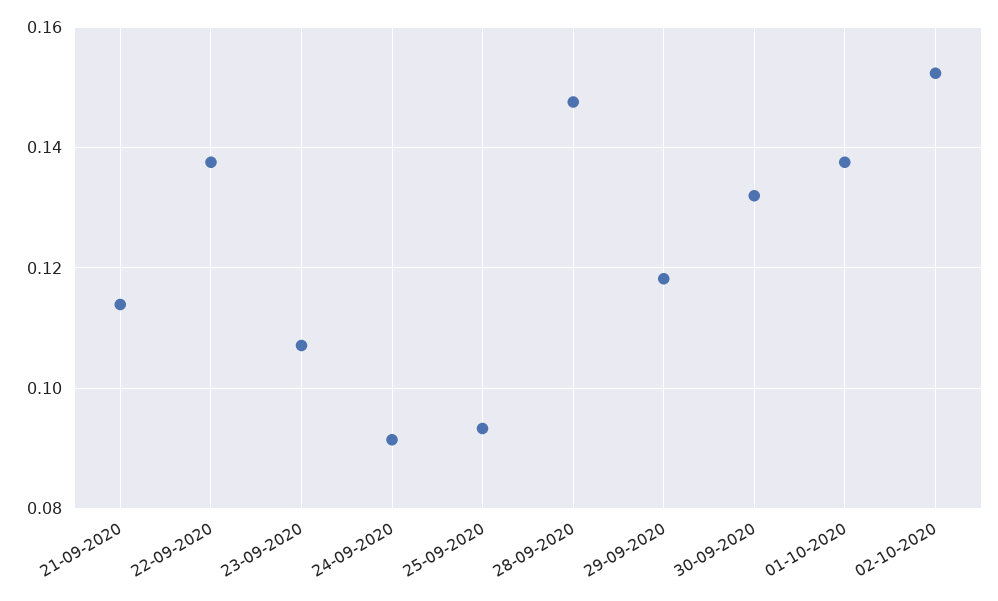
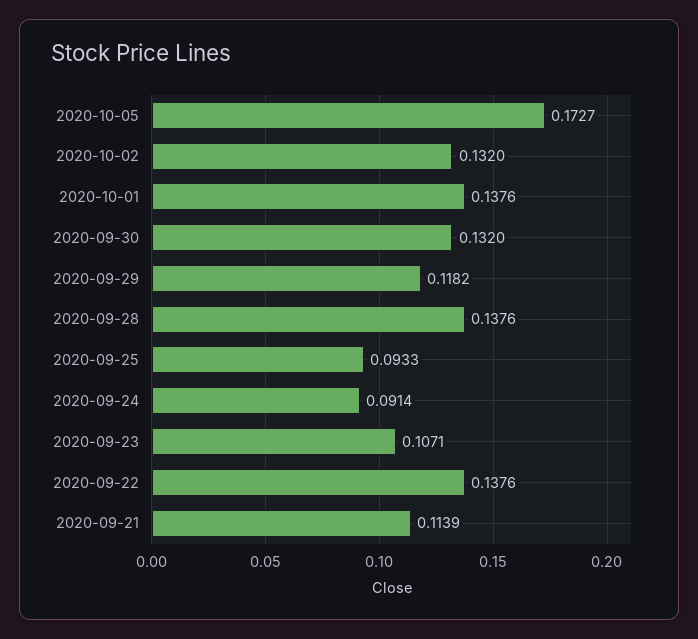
28-09-2020: 0.148 -> 0.1376
02-10-2020: 0.152 -> 0.132
2020-10-05: none -> 0.1727

